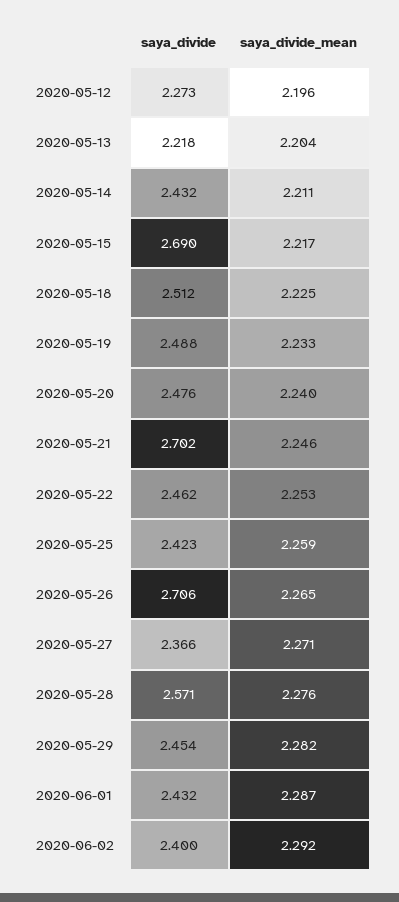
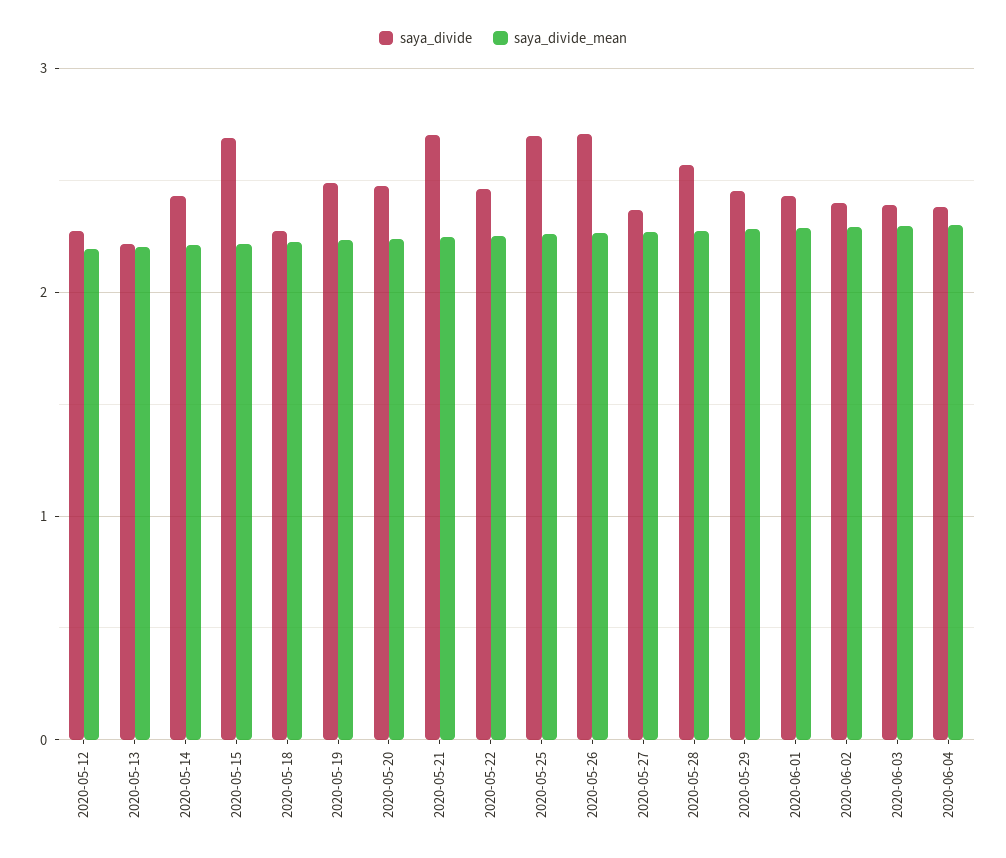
saya_divide, 2020-05-18: 2.512 -> 2.3
saya_divide, 2020-05-25: 2.423 -> 2.7
saya_divide, 2020-06-03: none -> 2.4
saya_divide_mean, 2020-06-03: none -> 2.3
saya_divide, 2020-06-04: none -> 2.4
saya_divide_mean, 2020-06-04: none -> 2.3

